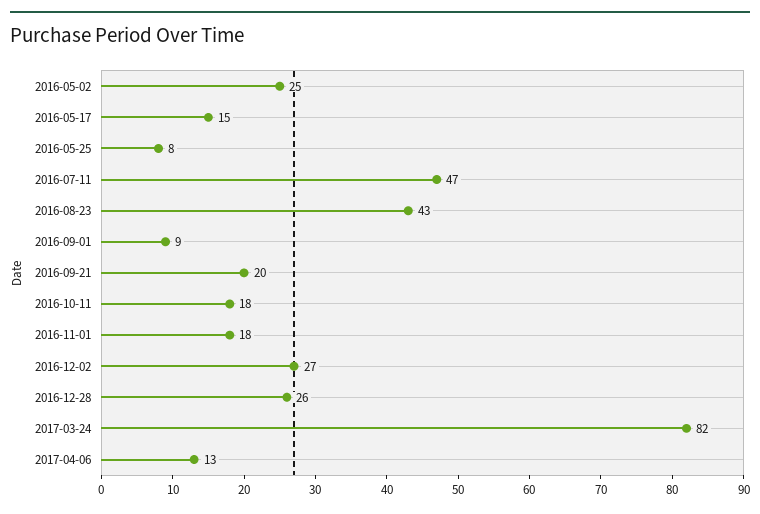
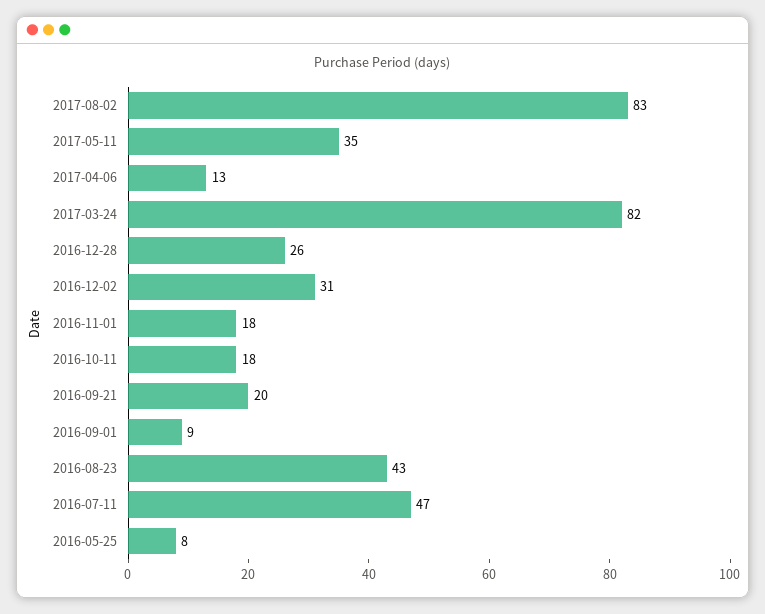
2016-05-02: 25 -> none
2016-05-17: 15 -> none
2016-12-02: 27 -> 31
2017-08-02: none -> 83
2017-05-11: none -> 35

